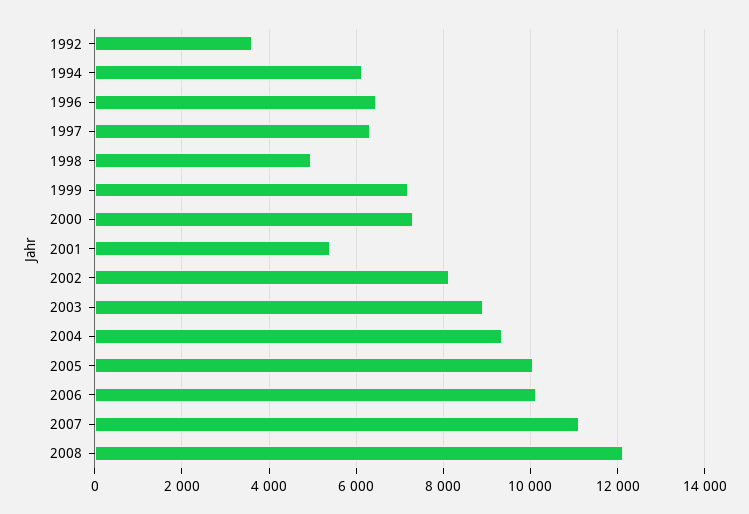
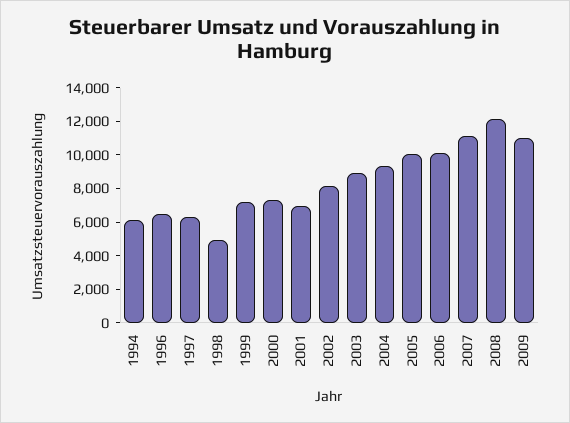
1992: 3600 -> none
2001: 5400 -> 7000
2009: none -> 11000

